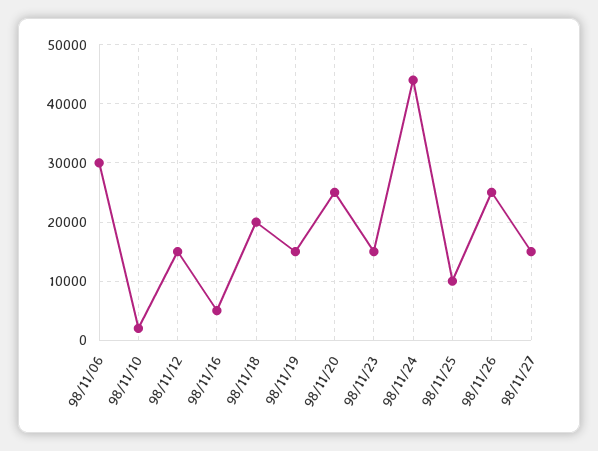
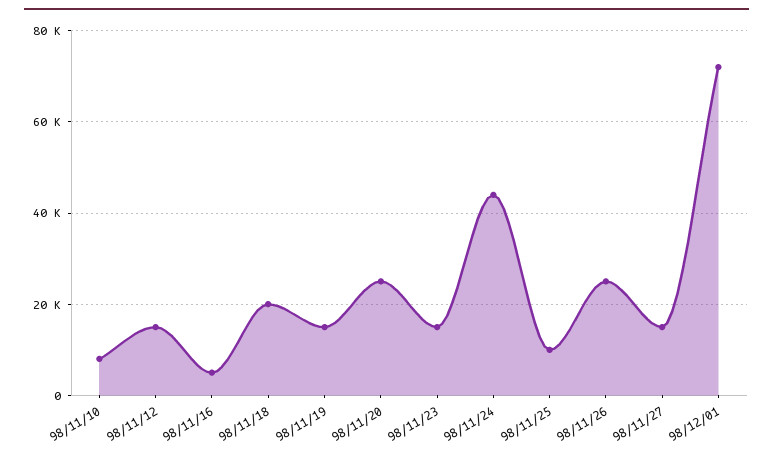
98/11/06: 30000 -> none
98/11/10: 2000 -> 8000
98/12/01: none -> 72000

